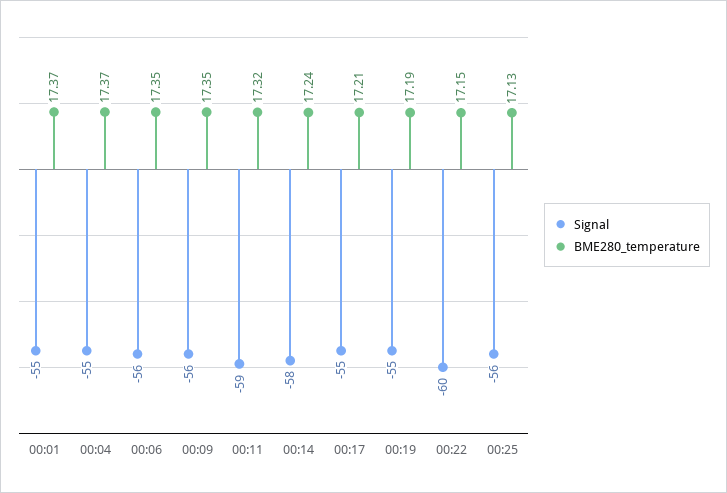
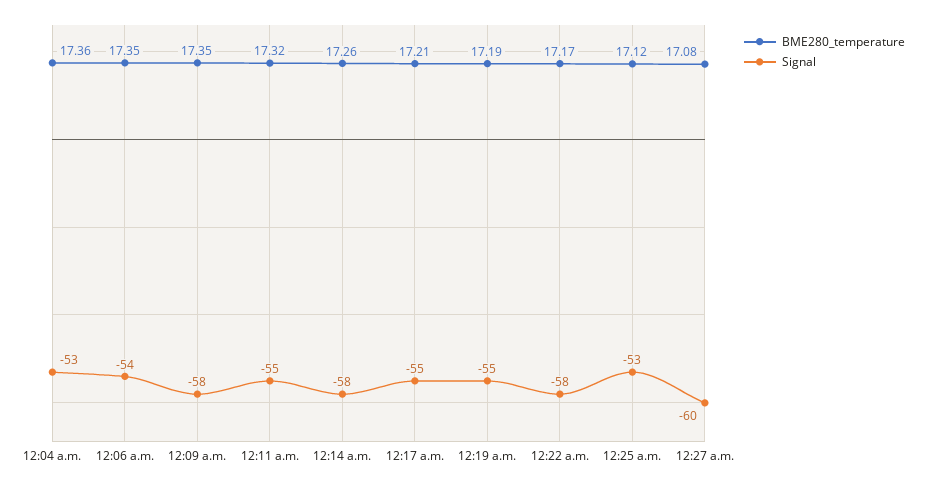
Signal, 00:01: -55 -> none
BME280_temperature, 00:01: 17.37 -> none
Signal, 00:04: -55 -> -53
BME280_temperature, 00:04: 17.37 -> 17.36
Signal, 00:06: -56 -> -54
Signal, 00:09: -56 -> -58
Signal, 00:11: -59 -> -55
BME280_temperature, 00:14: 17.24 -> 17.26
Signal, 00:22: -60 -> -58
BME280_temperature, 00:22: 17.15 -> 17.17
Signal, 00:25: -56 -> -53
BME280_temperature, 00:25: 17.13 -> 17.12
BME280_temperature, 12:27 a.m.: none -> 17.08
Signal, 12:27 a.m.: none -> -60

